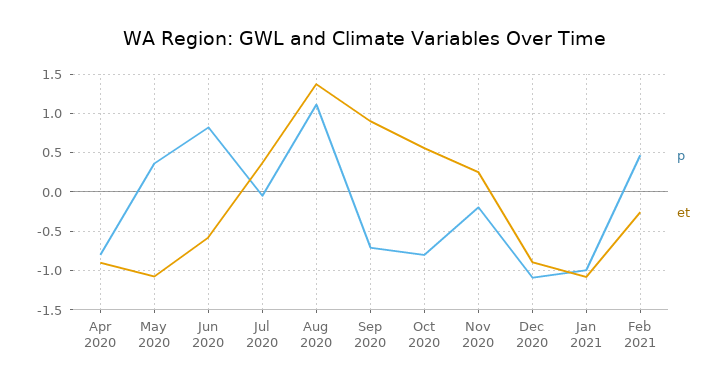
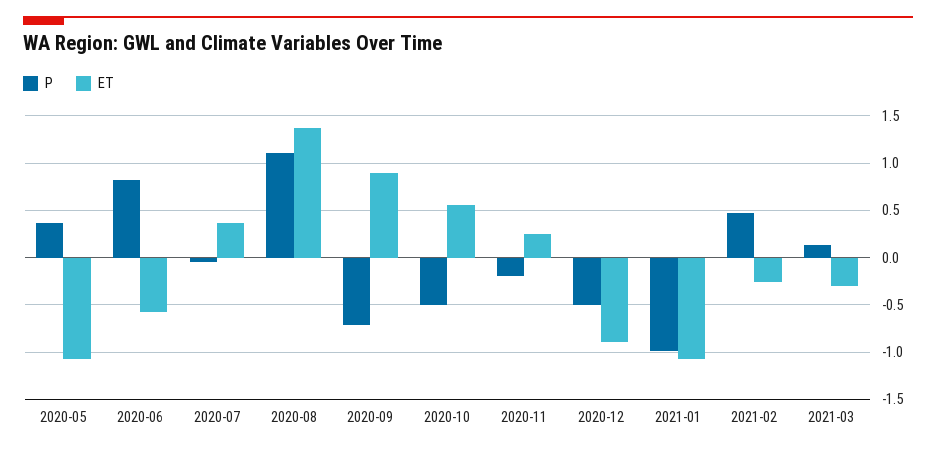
p, Apr 2020: -0.8 -> none
et, Apr 2020: -0.9 -> none
p, Oct 2020: -0.8 -> -0.5
p, Dec 2020: -1.1 -> -0.5
p, 2021-03: none -> 0.1
et, 2021-03: none -> -0.3

